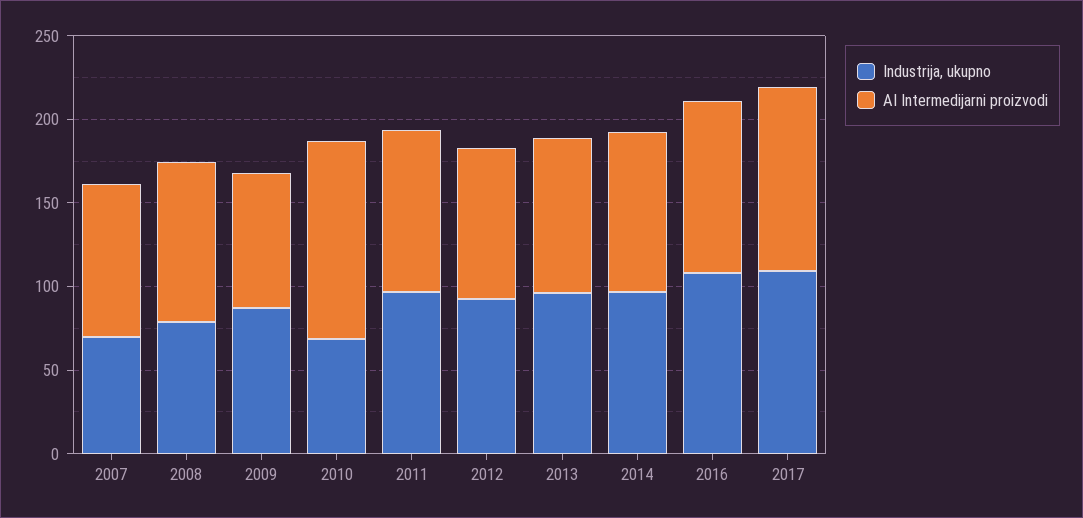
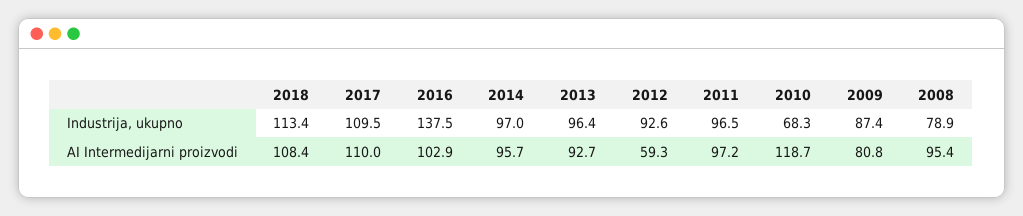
Industrija, ukupno, 2007: 70 -> none
AI Intermedijarni proizvodi, 2007: 90 -> none
AI Intermedijarni proizvodi, 2012: 90 -> 59.3
Industrija, ukupno, 2016: 110 -> 137.5
Industrija, ukupno, 2018: none -> 113.4
AI Intermedijarni proizvodi, 2018: none -> 108.4

